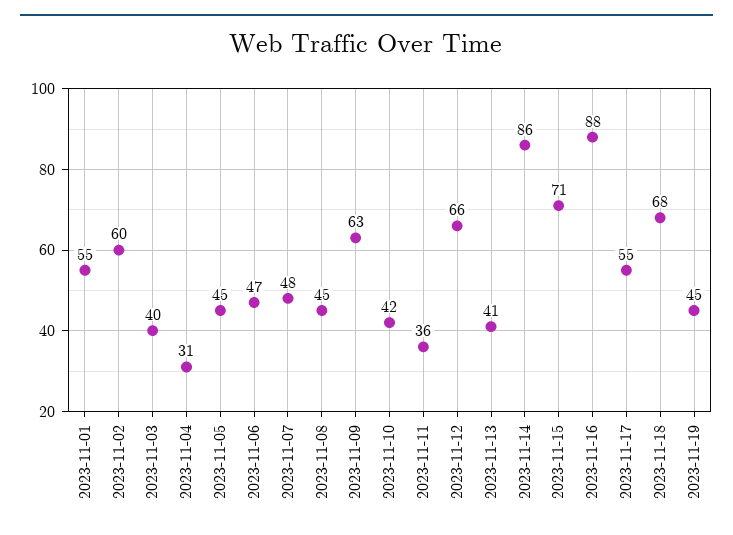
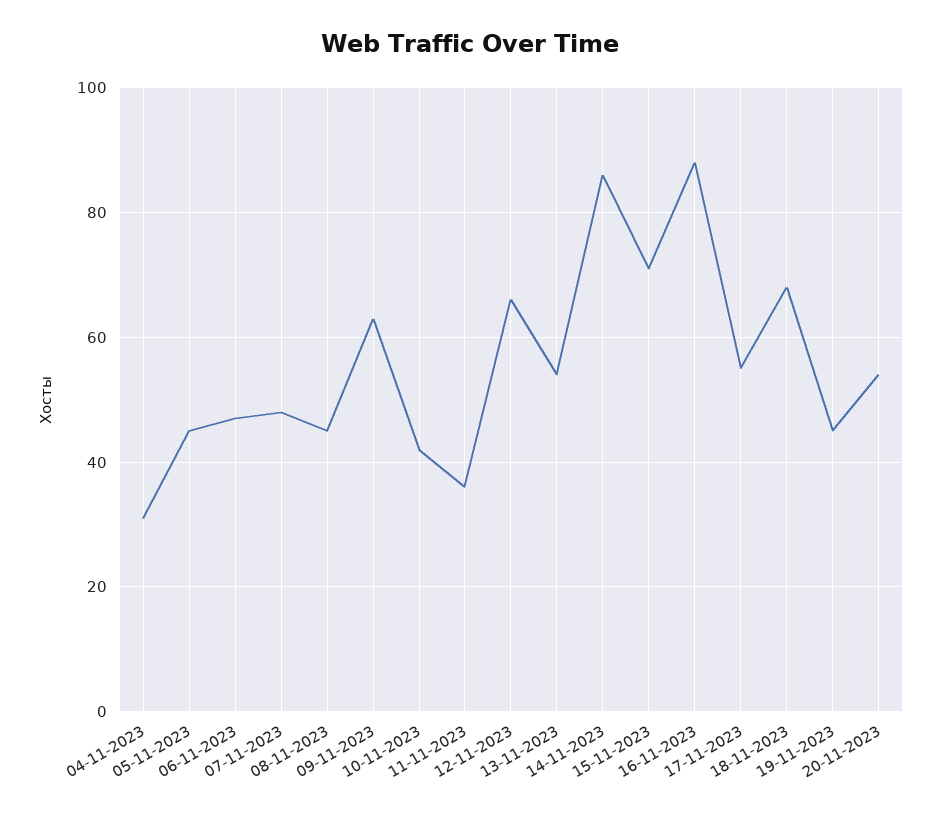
2023-11-01: 55 -> none
2023-11-02: 60 -> none
2023-11-03: 40 -> none
2023-11-13: 41 -> 55
20-11-2023: none -> 55

